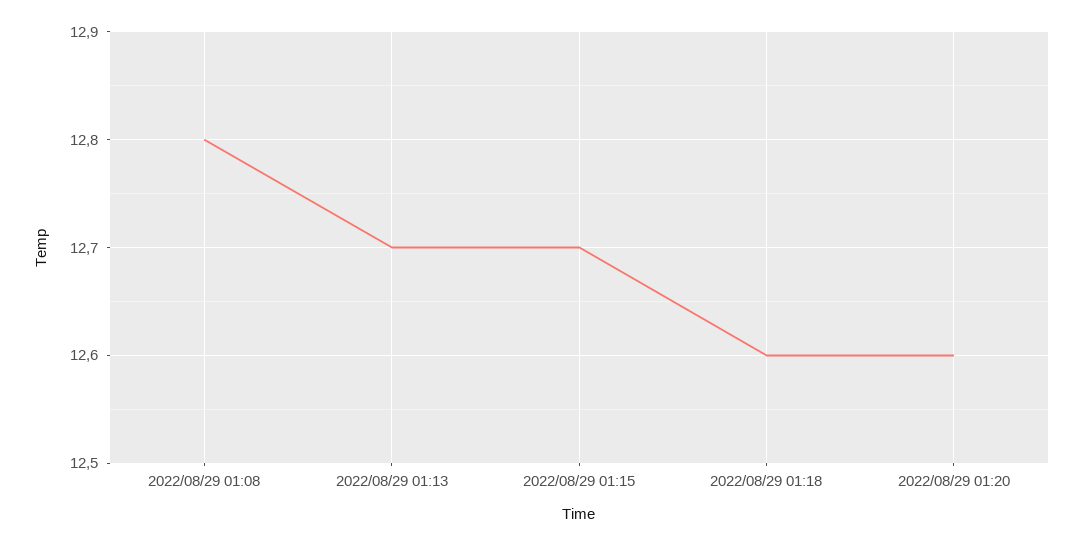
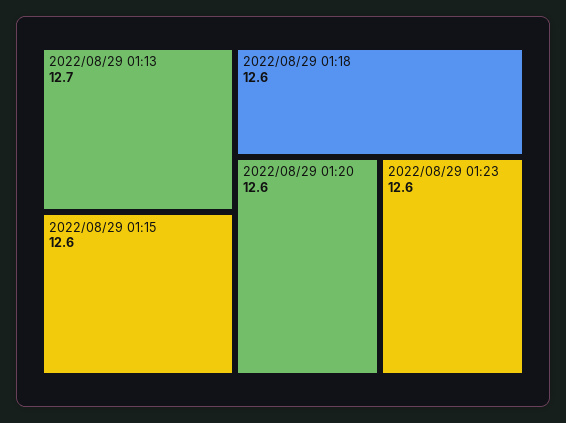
2022/08/29 01:08: 12.8 -> none
2022/08/29 01:15: 12.7 -> 12.6
2022/08/29 01:23: none -> 12.6

